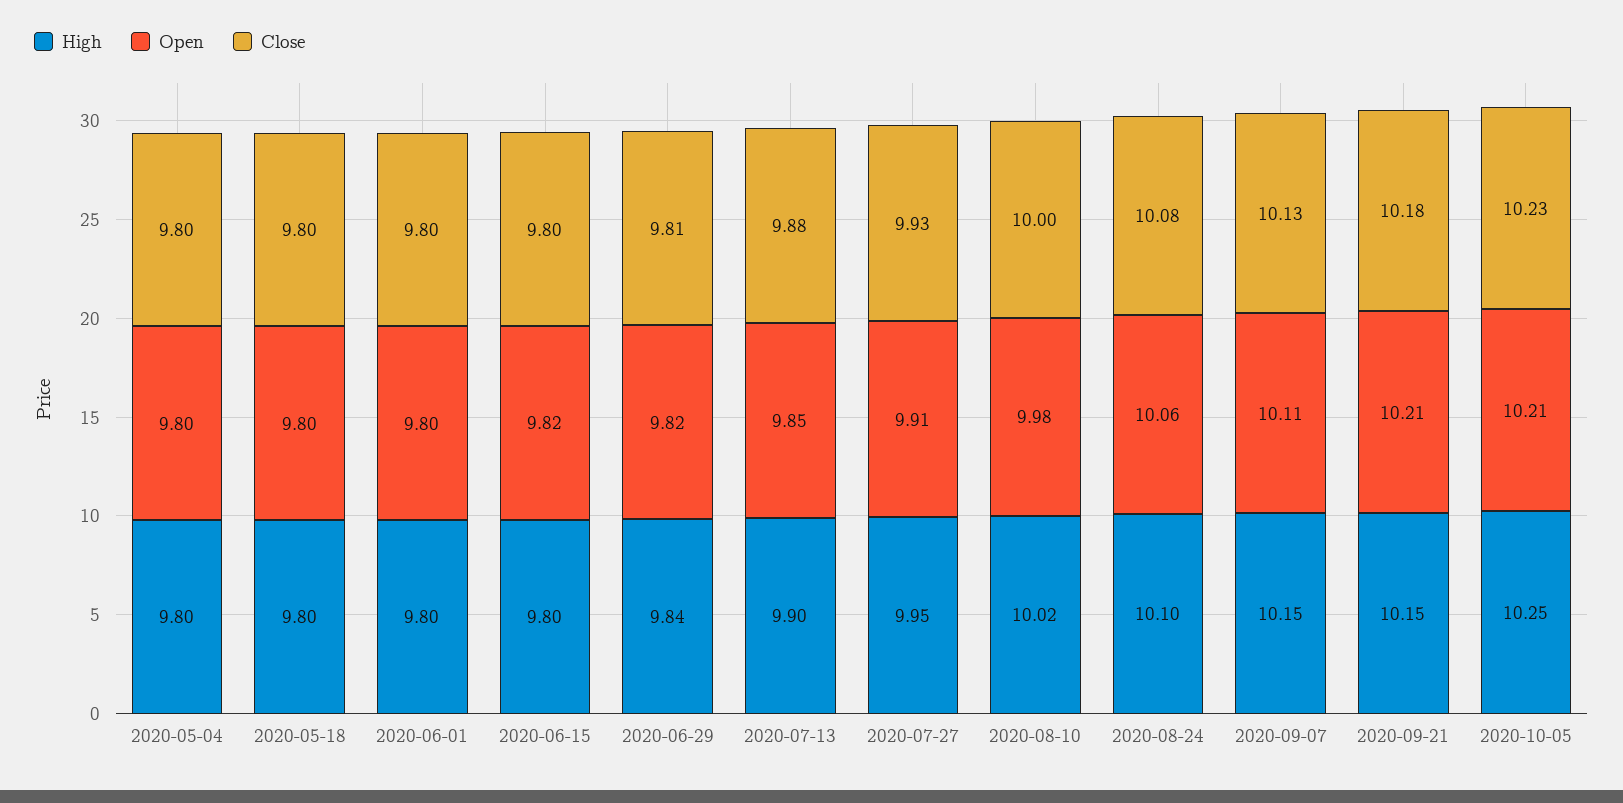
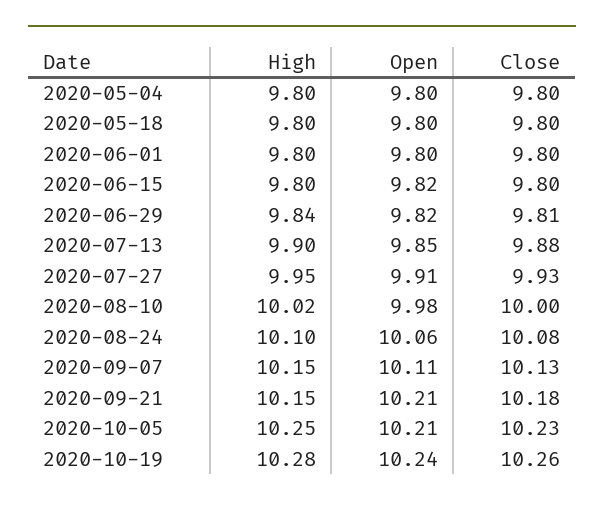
High, 2020-10-19: none -> 10.28
Open, 2020-10-19: none -> 10.24
Close, 2020-10-19: none -> 10.26

